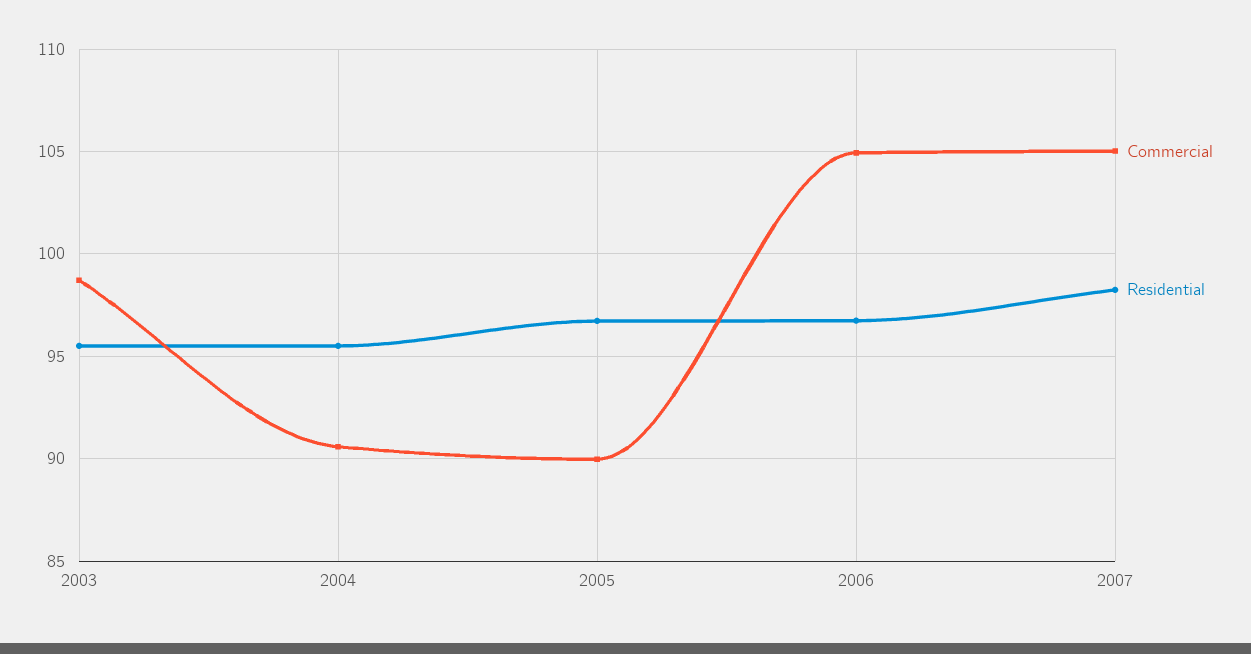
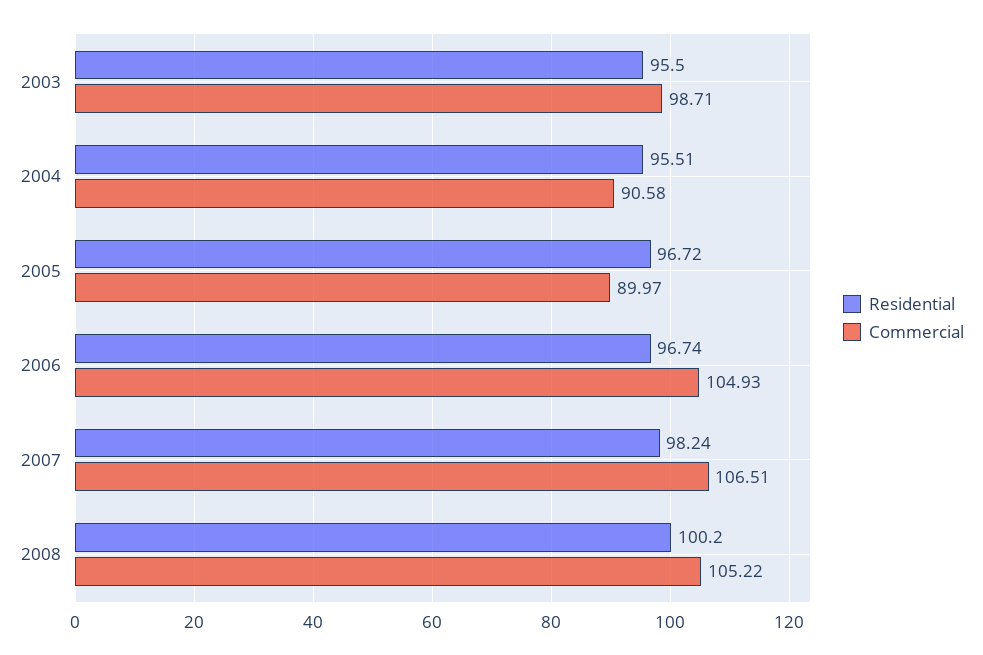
Commercial, 2007: 105 -> 106.51
Residential, 2008: none -> 100.2
Commercial, 2008: none -> 105.22

